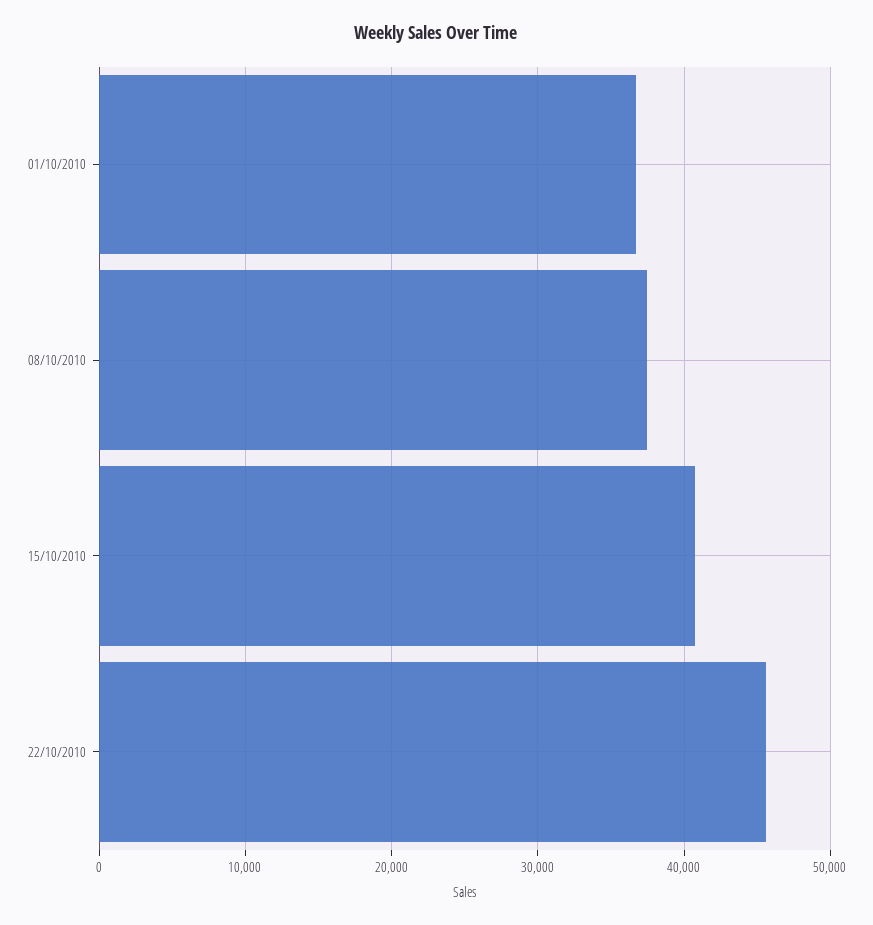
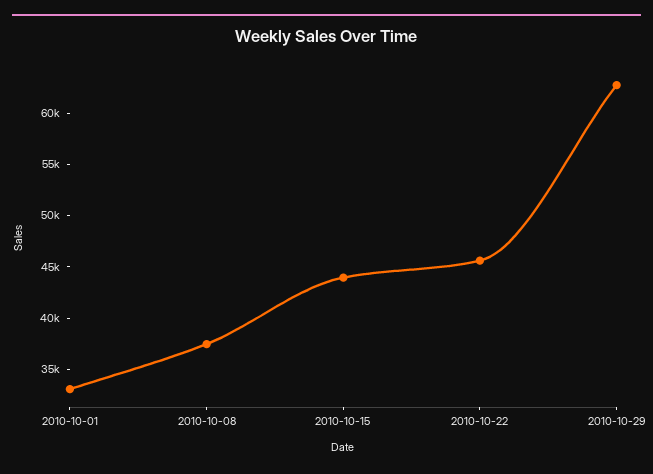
01/10/2010: 37000 -> 33000
15/10/2010: 41000 -> 44000
2010-10-29: none -> 63000

